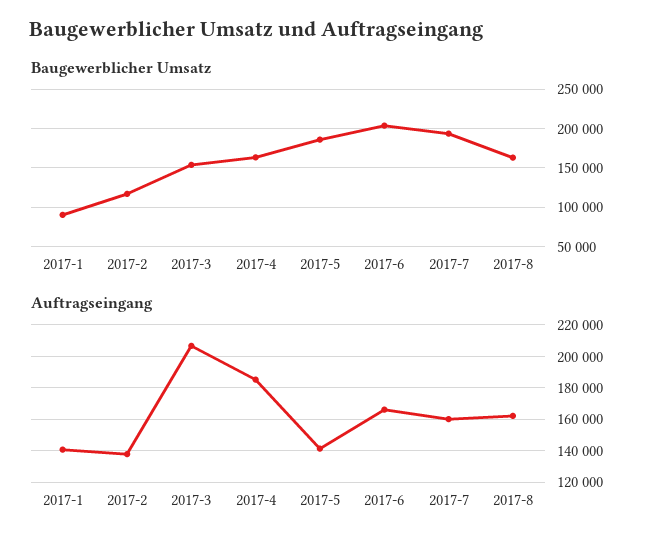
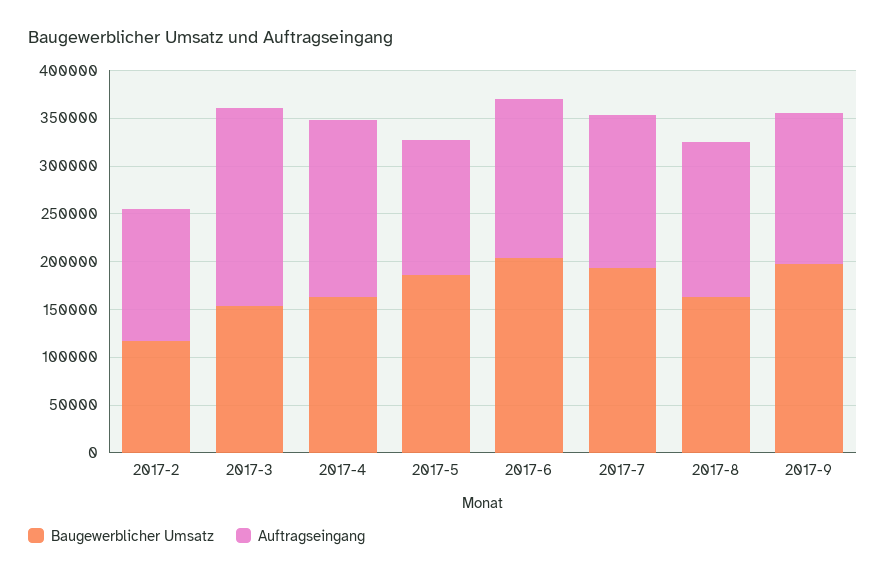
Baugewerblicher Umsatz, 2017-1: 90000 -> none
Auftragseingang, 2017-1: 140000 -> none
Baugewerblicher Umsatz, 2017-9: none -> 200000
Auftragseingang, 2017-9: none -> 160000

